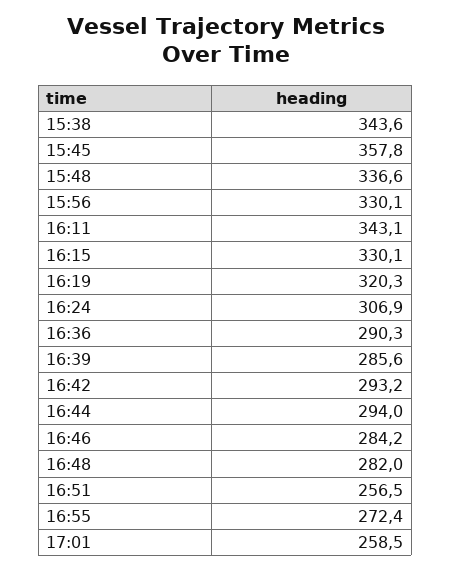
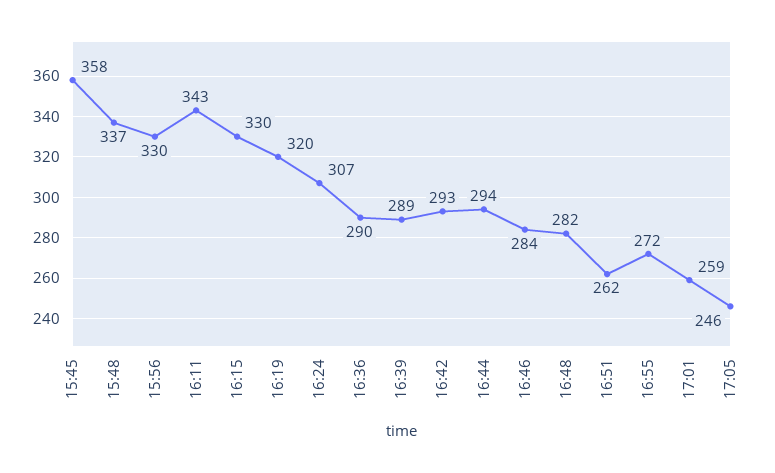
15:38: 343.6 -> none
16:39: 285.6 -> 289
16:51: 256.5 -> 262
17:05: none -> 246

